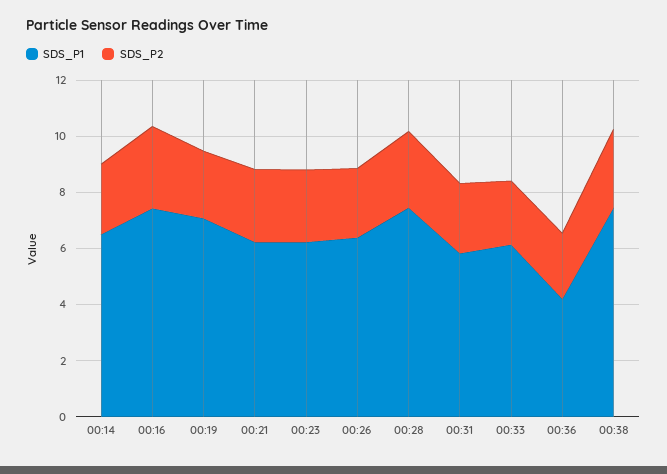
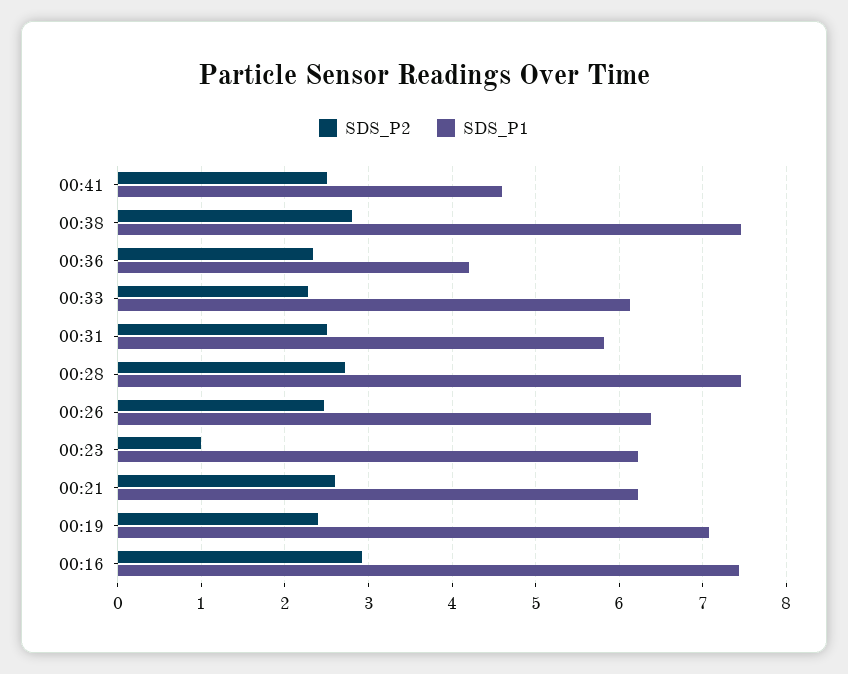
SDS_P1, 00:14: 6.5 -> none
SDS_P2, 00:14: 2.5 -> none
SDS_P2, 00:23: 2.5 -> 1
SDS_P2, 00:41: none -> 2.5
SDS_P1, 00:41: none -> 4.6

